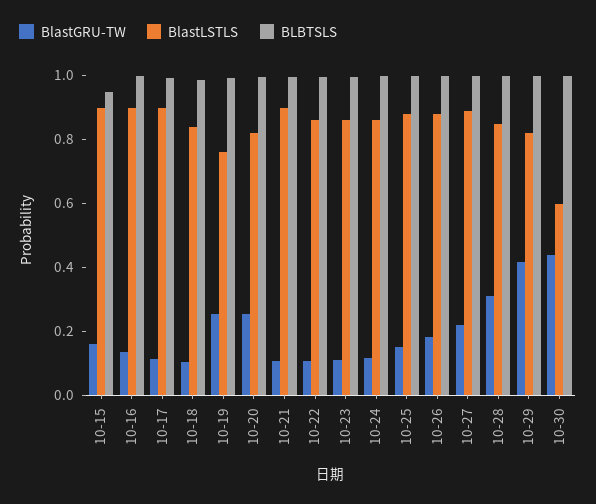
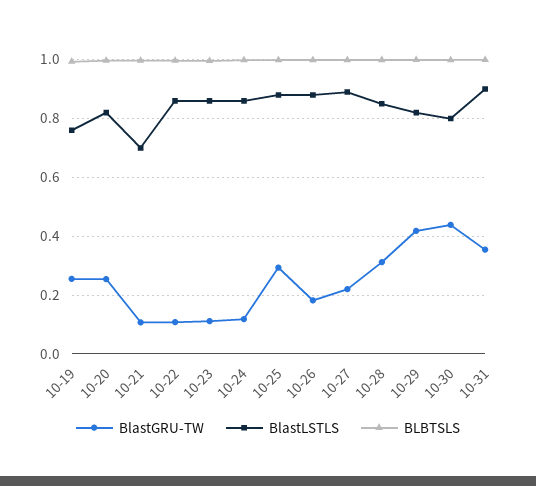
BlastGRU-TW, 10-15: 0.15 -> none
BlastLSTLS, 10-15: 0.9 -> none
BLBTSLS, 10-15: 0.95 -> none
BlastGRU-TW, 10-16: 0.15 -> none
BlastLSTLS, 10-16: 0.9 -> none
BLBTSLS, 10-16: 1 -> none
BlastGRU-TW, 10-17: 0.1 -> none
BlastLSTLS, 10-17: 0.9 -> none
BLBTSLS, 10-17: 1 -> none
BlastGRU-TW, 10-18: 0.1 -> none
BlastLSTLS, 10-18: 0.85 -> none
BLBTSLS, 10-18: 1 -> none
BlastLSTLS, 10-21: 0.9 -> 0.7
BlastGRU-TW, 10-25: 0.15 -> 0.3
BlastLSTLS, 10-30: 0.6 -> 0.8
BlastGRU-TW, 10-31: none -> 0.35
BlastLSTLS, 10-31: none -> 0.9
BLBTSLS, 10-31: none -> 1

